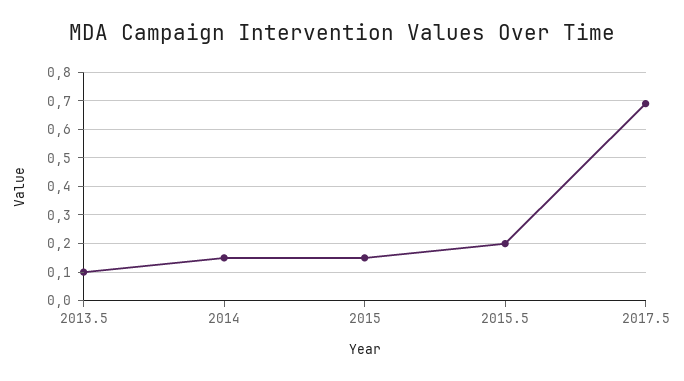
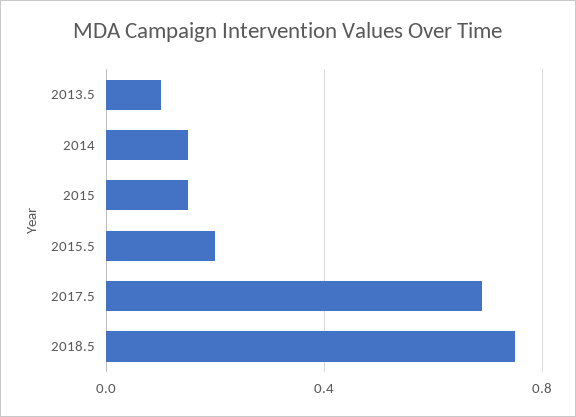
2018.5: none -> 0.75

